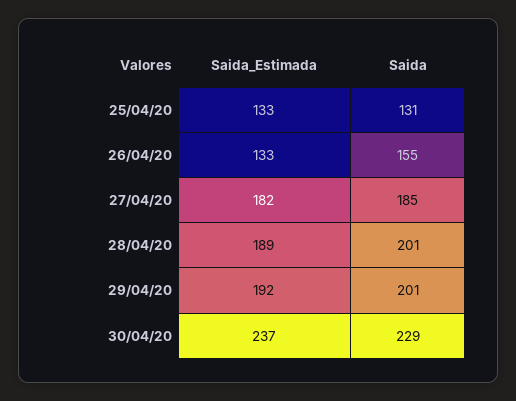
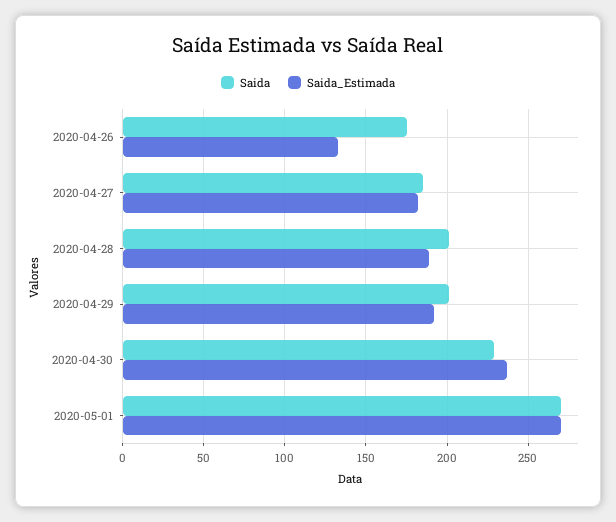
Saida_Estimada, 25/04/20: 133 -> none
Saida, 25/04/20: 131 -> none
Saida, 26/04/20: 155 -> 175
Saida, 2020-05-01: none -> 270
Saida_Estimada, 2020-05-01: none -> 270

